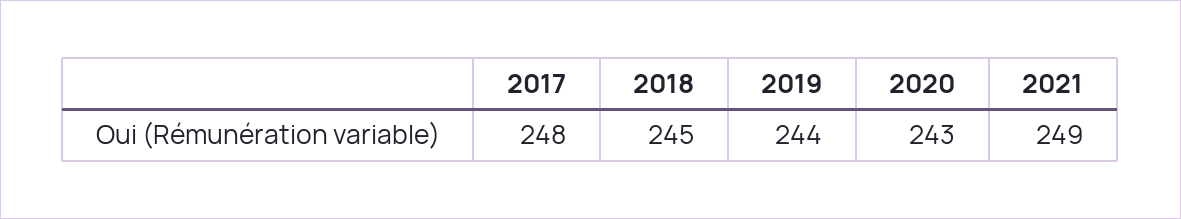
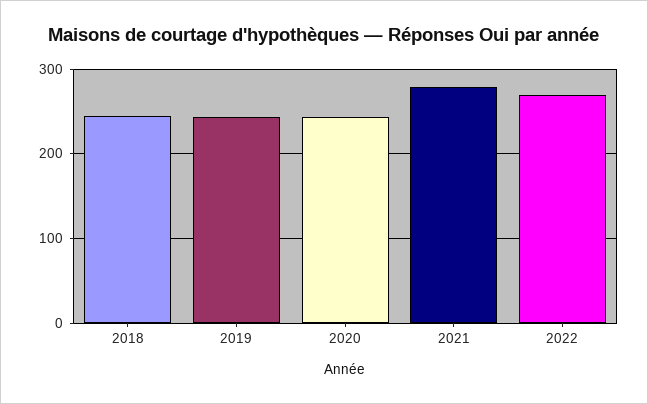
2017: 248 -> none
2021: 249 -> 280
2022: none -> 270

